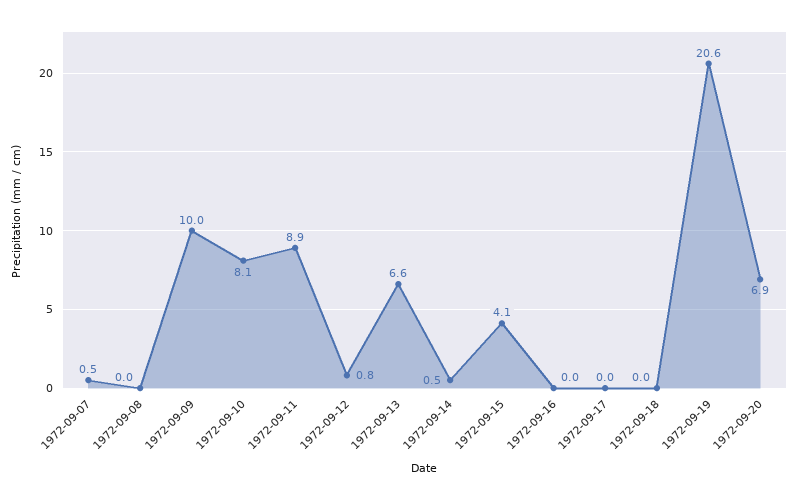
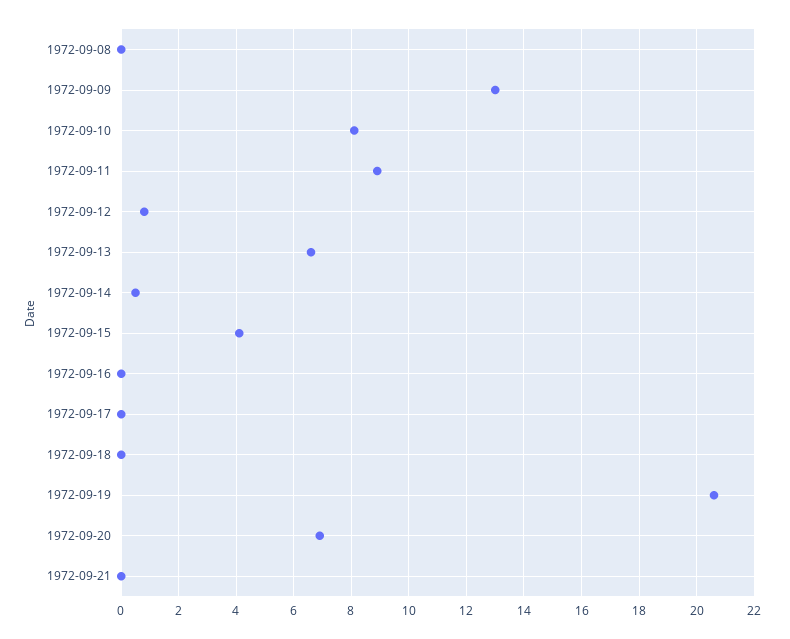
1972-09-07: 0.5 -> none
1972-09-09: 10 -> 13
1972-09-21: none -> 0

